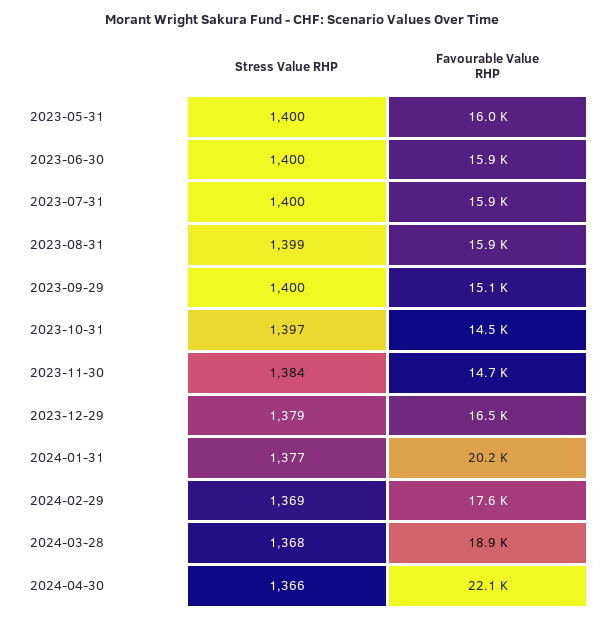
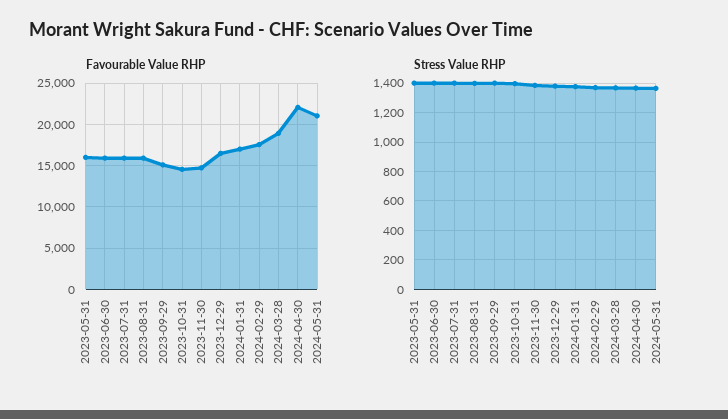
Favourable Value RHP, 2024-01-31: 20200 -> 17000
Favourable Value RHP, 2024-05-31: none -> 21000
Stress Value RHP, 2024-05-31: none -> 1350

